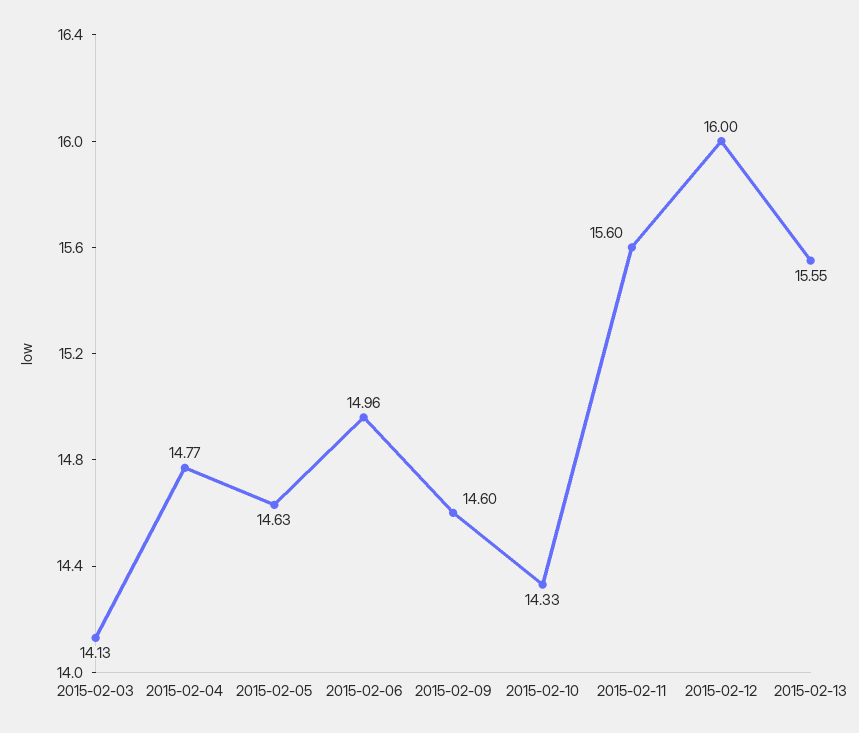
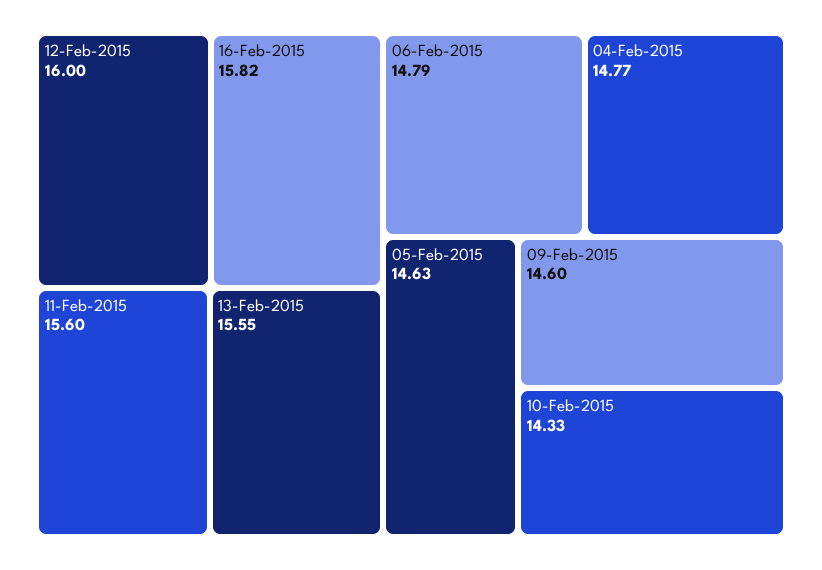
2015-02-03: 14.13 -> none
2015-02-06: 14.96 -> 14.79
16-Feb-2015: none -> 15.82

